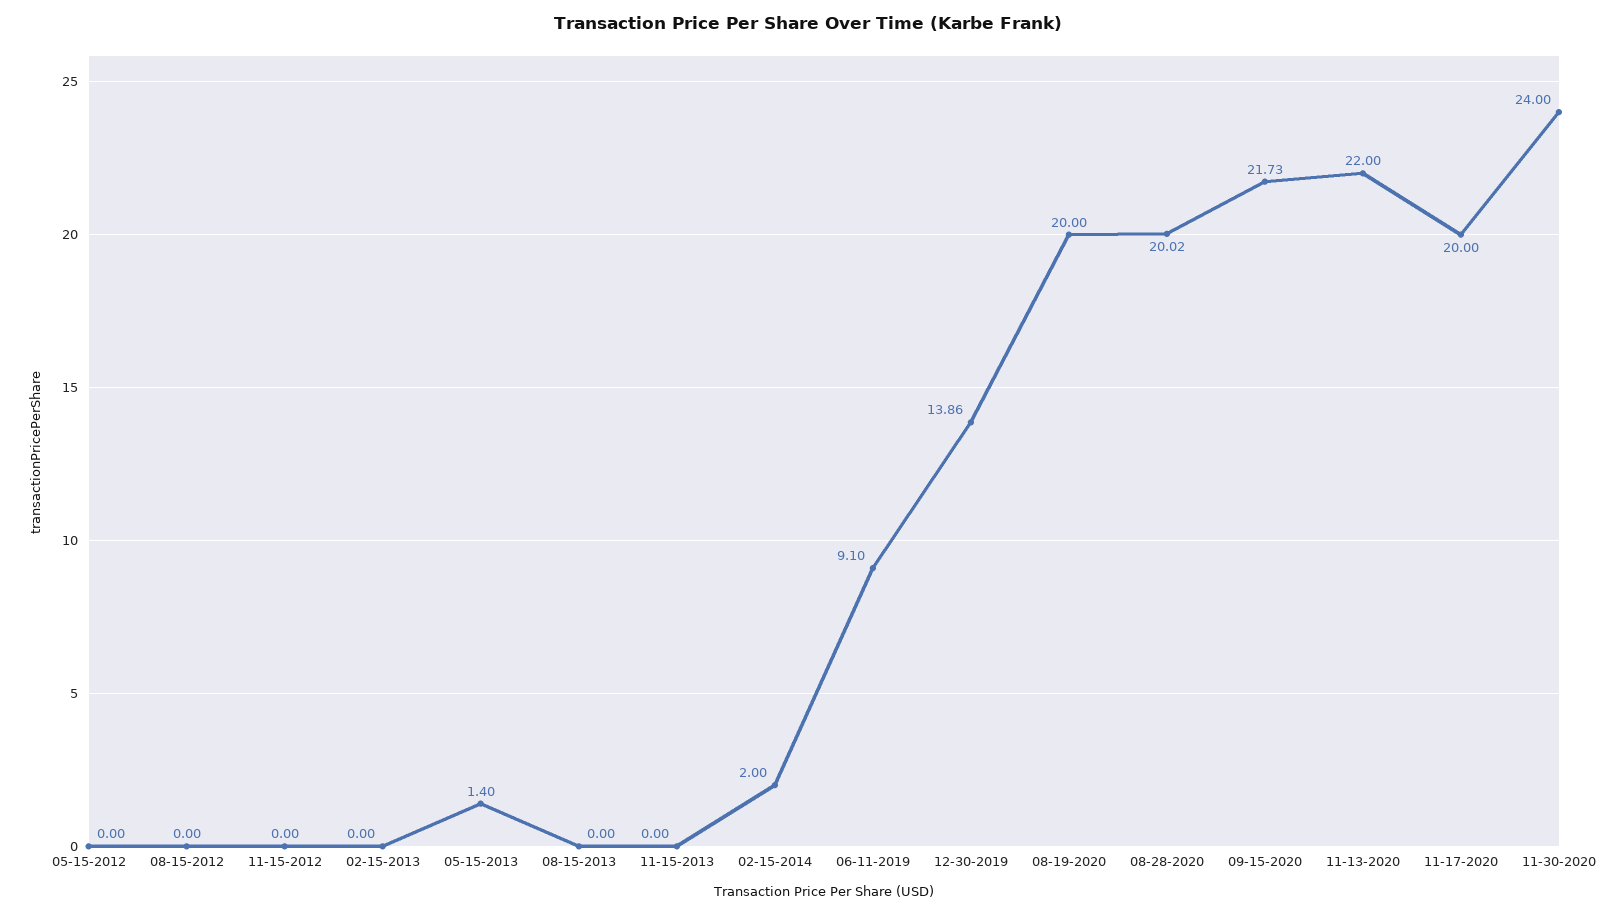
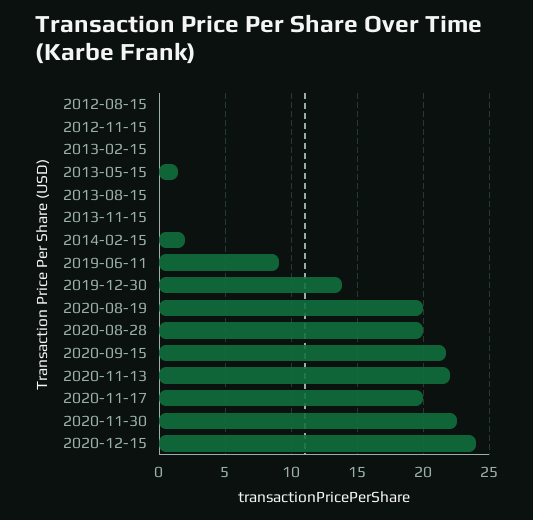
05-15-2012: 0 -> none
11-30-2020: 24 -> 22.5
2020-12-15: none -> 24

